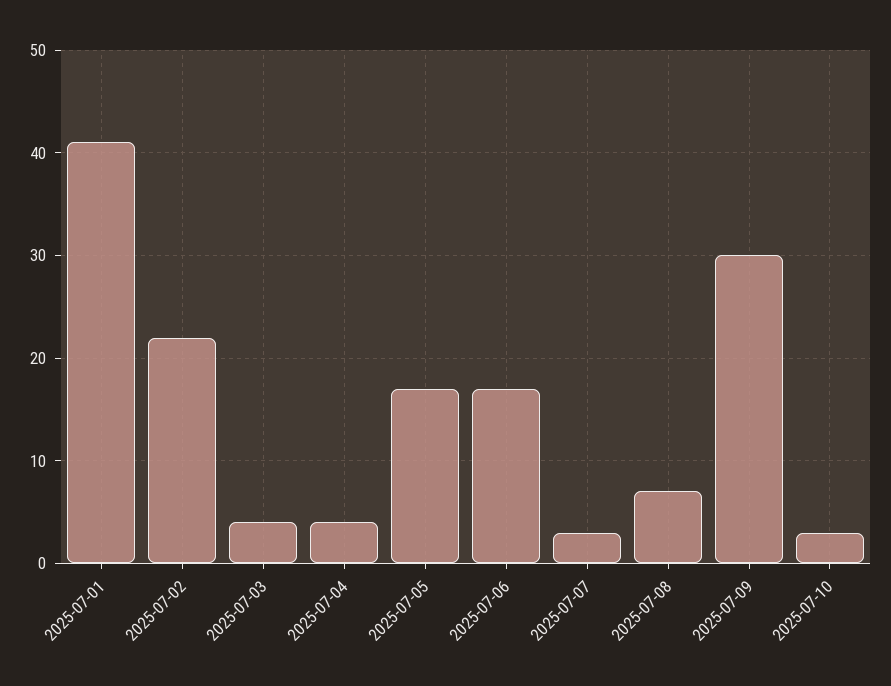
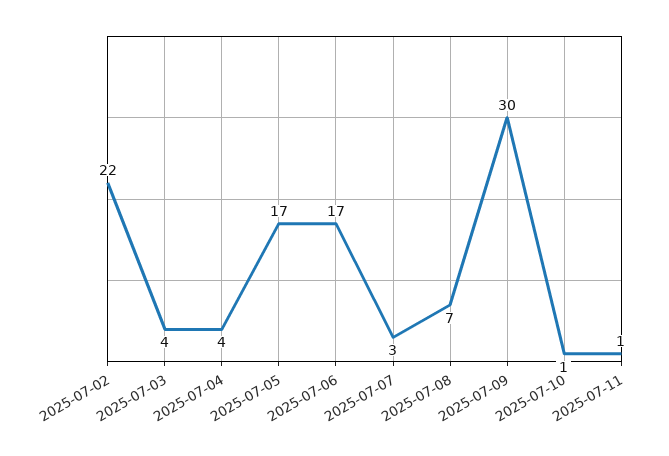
2025-07-01: 41 -> none
2025-07-10: 3 -> 1
2025-07-11: none -> 1

